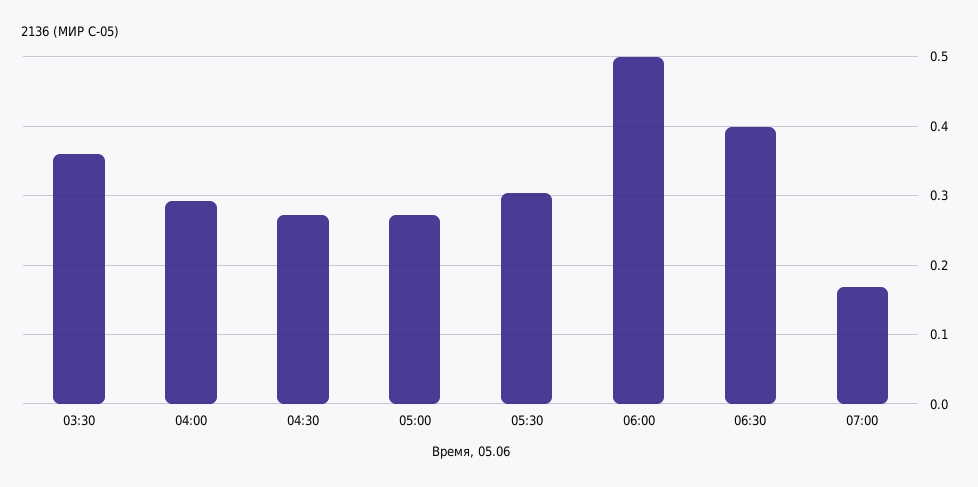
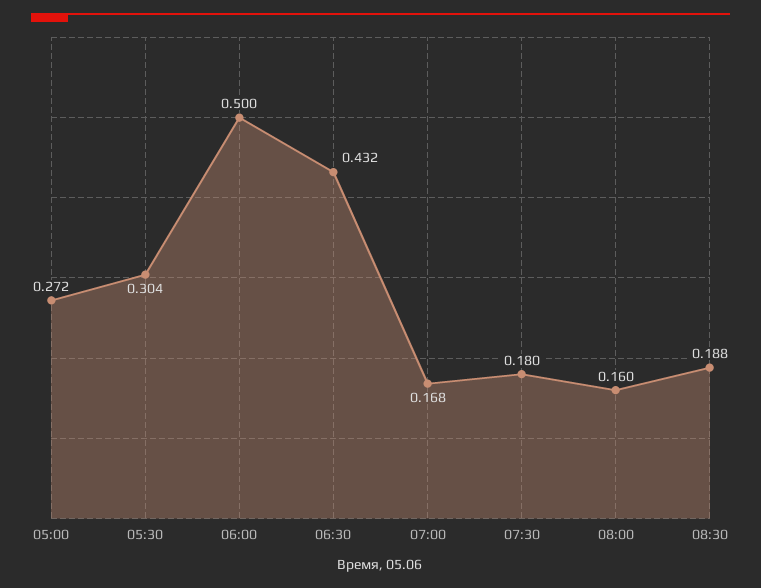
03:30: 0.36 -> none
04:00: 0.29 -> none
04:30: 0.27 -> none
06:30: 0.4 -> 0.432
07:30: none -> 0.18
08:00: none -> 0.16
08:30: none -> 0.188

